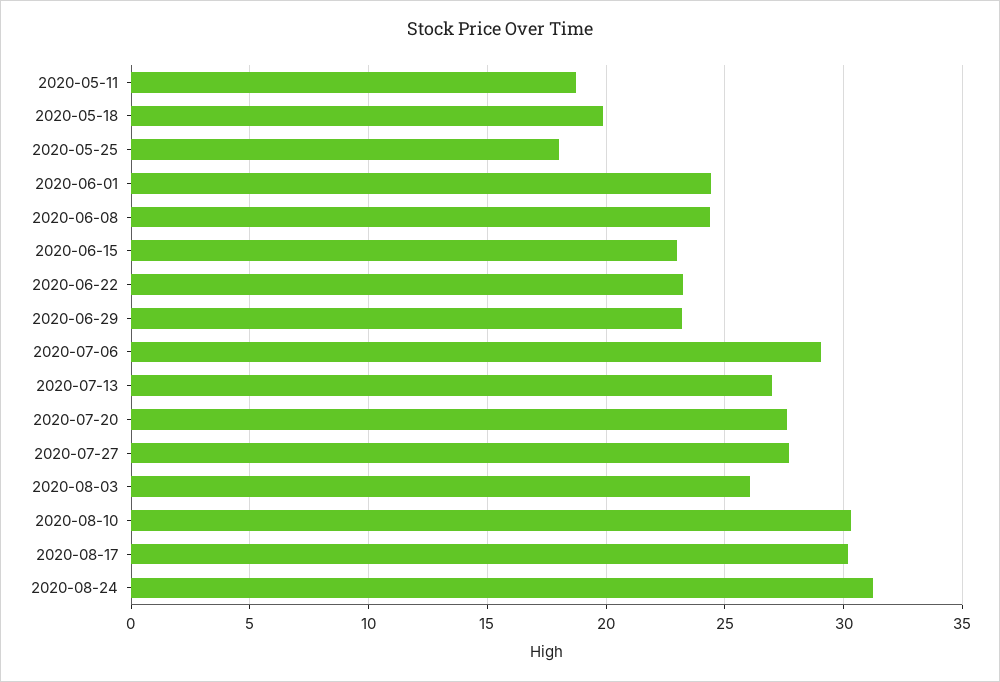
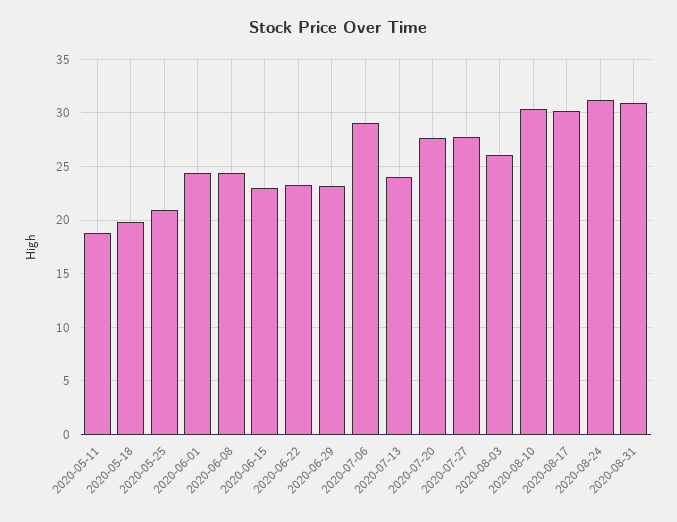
2020-05-25: 18 -> 21
2020-07-13: 27 -> 24
2020-08-31: none -> 31

